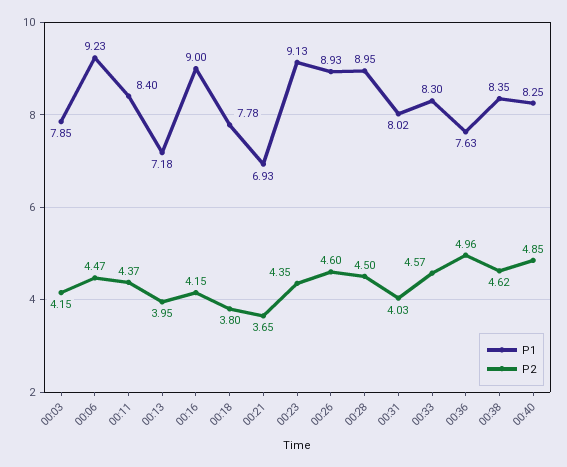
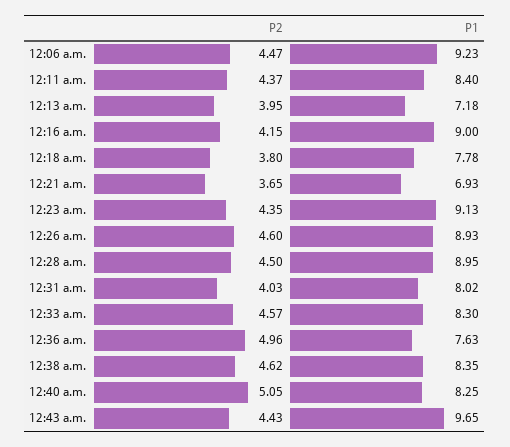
P1, 00:03: 7.85 -> none
P2, 00:03: 4.15 -> none
P2, 00:40: 4.85 -> 5.05
P2, 12:43 a.m.: none -> 4.43
P1, 12:43 a.m.: none -> 9.65

